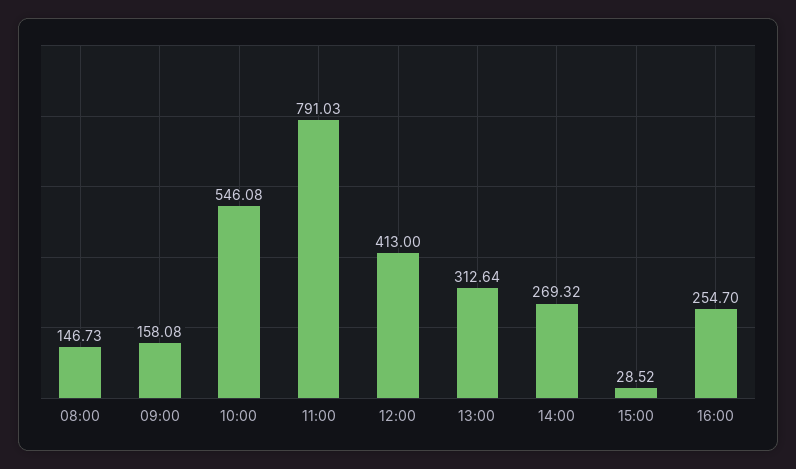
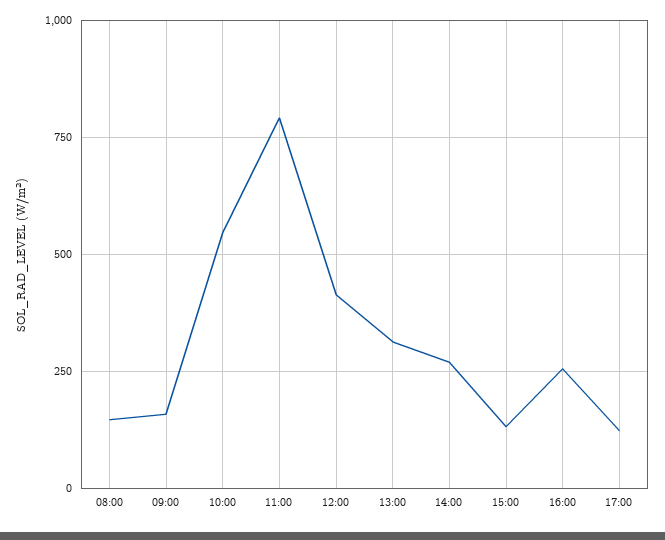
15:00: 28.52 -> 125
17:00: none -> 125

